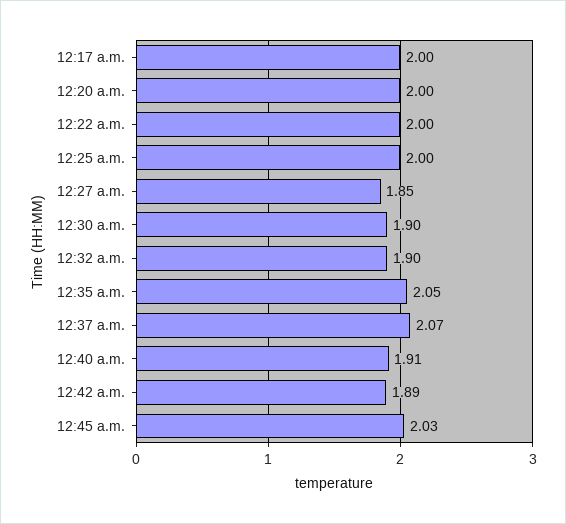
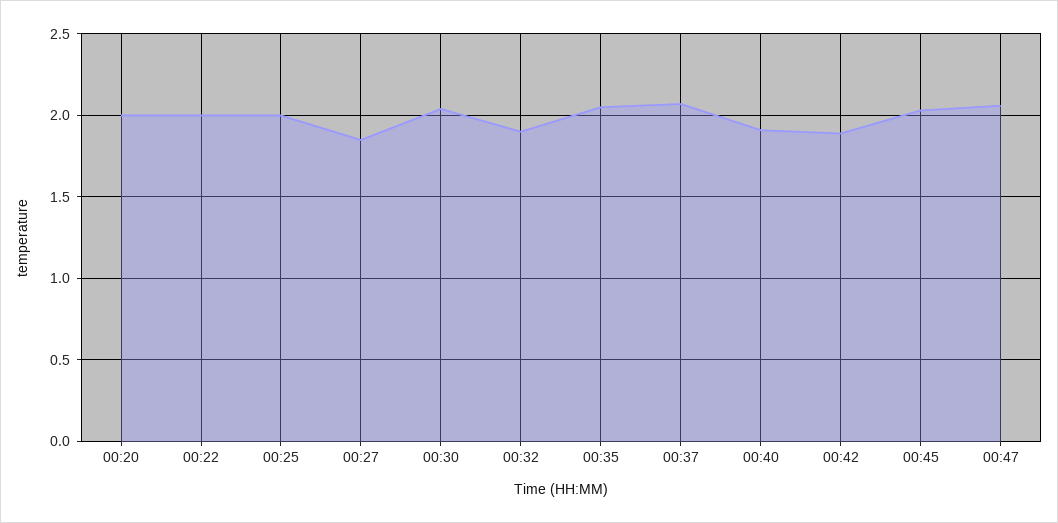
12:17 a.m.: 2 -> none
12:30 a.m.: 1.9 -> 2.05
00:47: none -> 2.05

